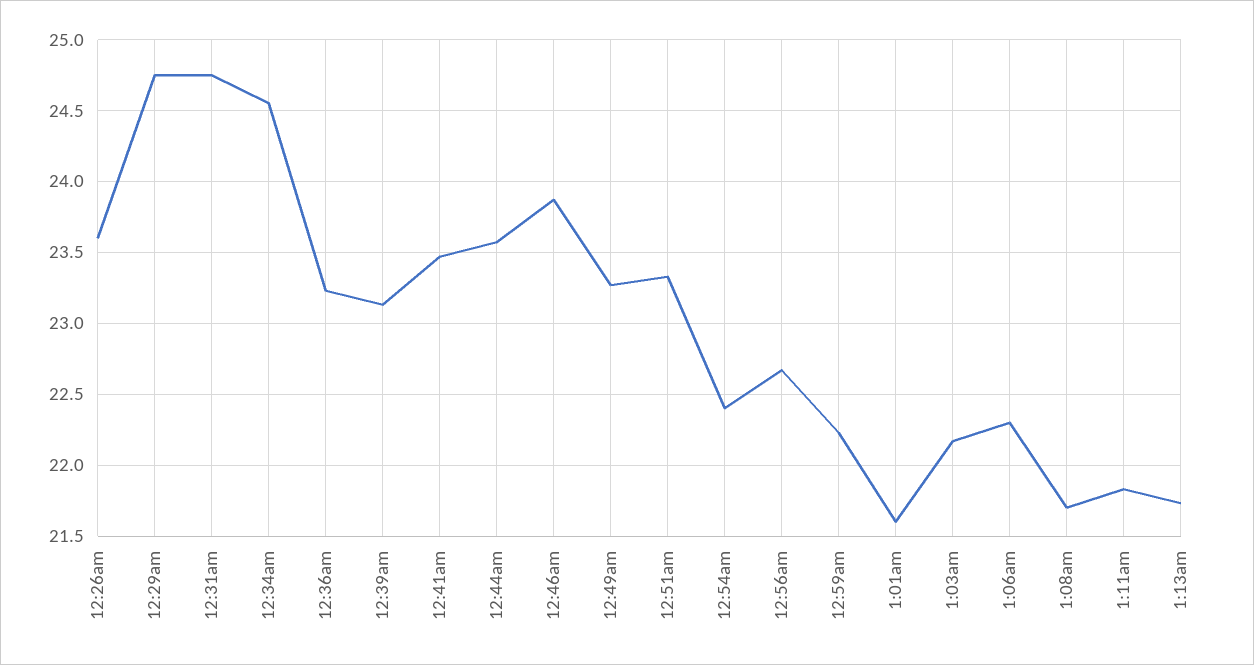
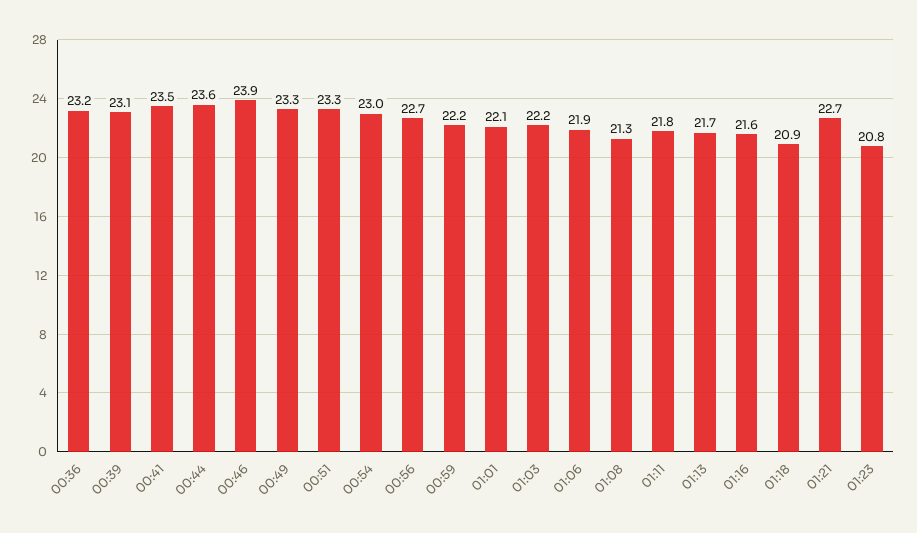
12:26am: 23.6 -> none
12:29am: 24.75 -> none
12:31am: 24.75 -> none
12:34am: 24.55 -> none
12:54am: 22.4 -> 23
1:01am: 21.6 -> 22.1
1:06am: 22.3 -> 21.9
1:08am: 21.7 -> 21.3
01:16: none -> 21.6
01:18: none -> 20.9
01:21: none -> 22.7
01:23: none -> 20.8

